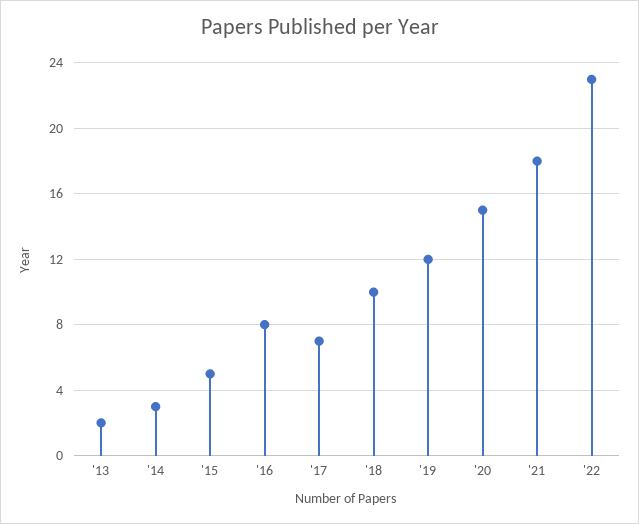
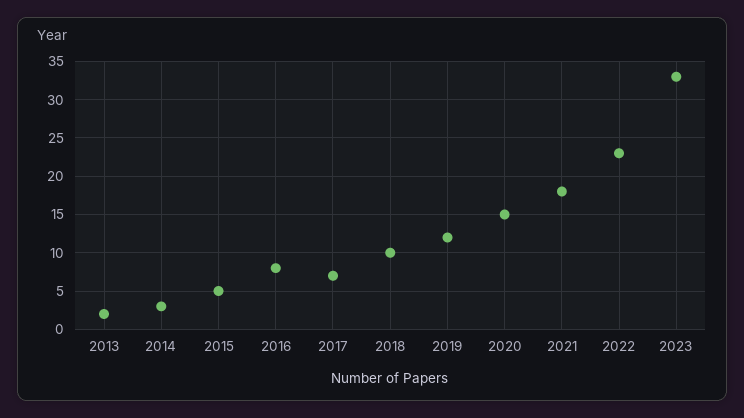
2023: none -> 33

